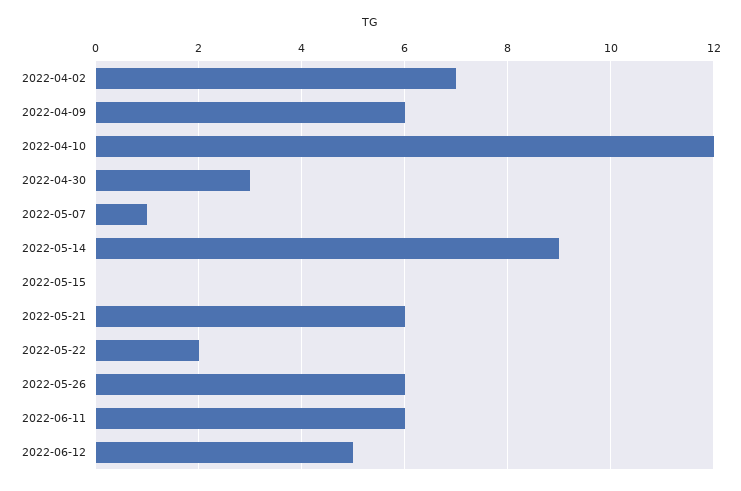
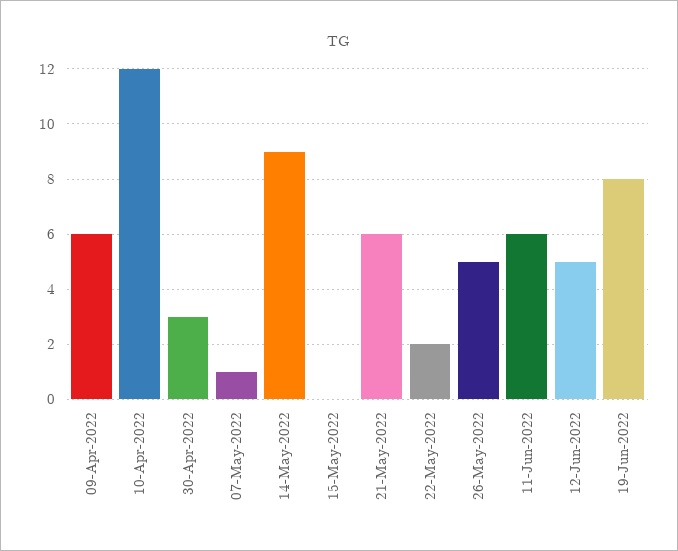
2022-04-02: 7 -> none
2022-05-26: 6 -> 5
19-Jun-2022: none -> 8

